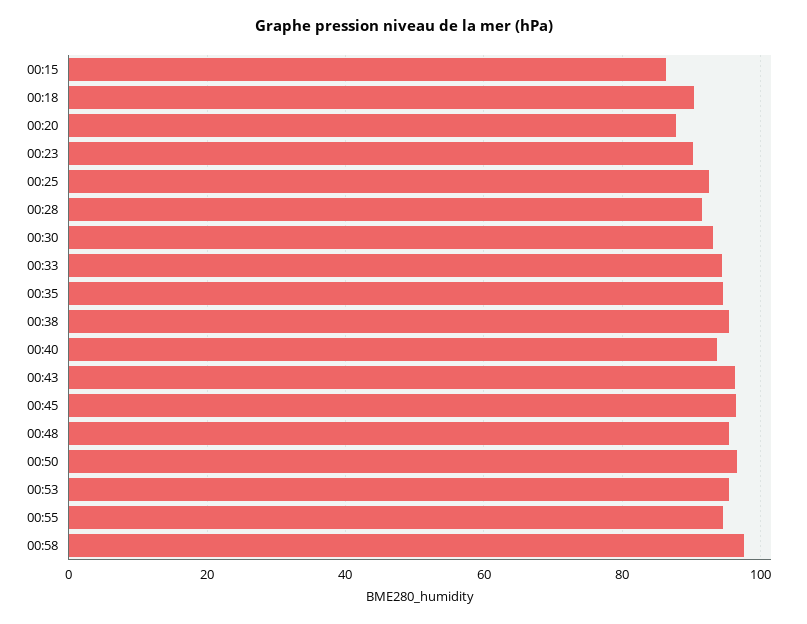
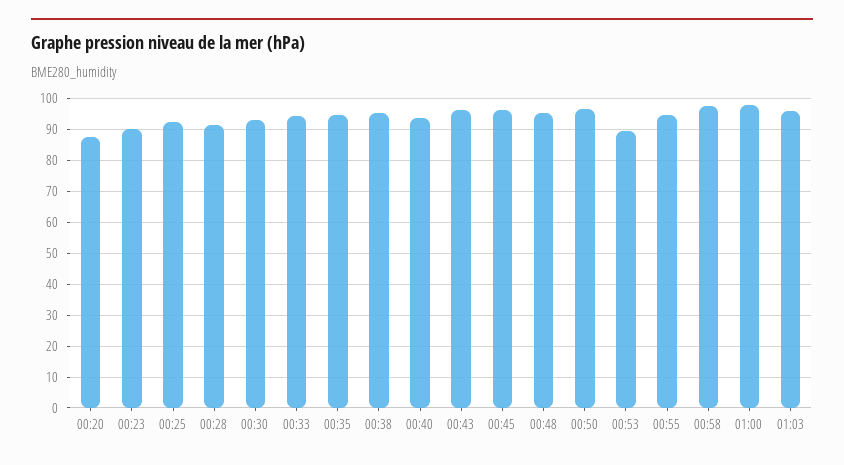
00:15: 86 -> none
00:18: 90 -> none
00:53: 96 -> 90
01:00: none -> 98
01:03: none -> 96

